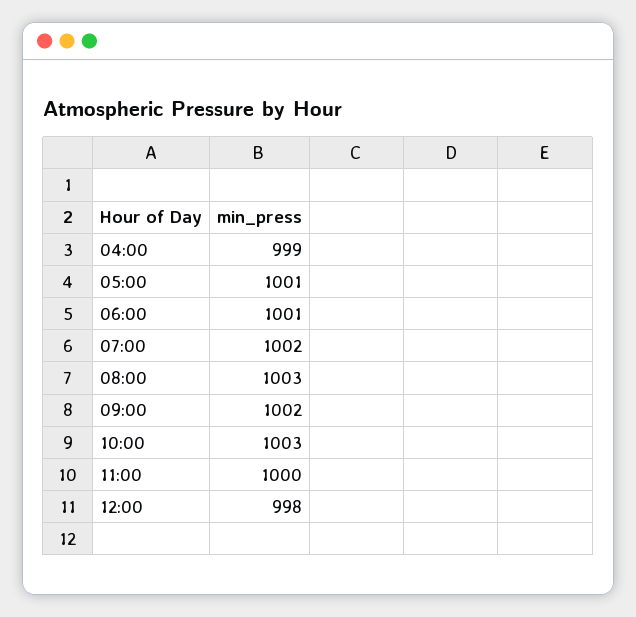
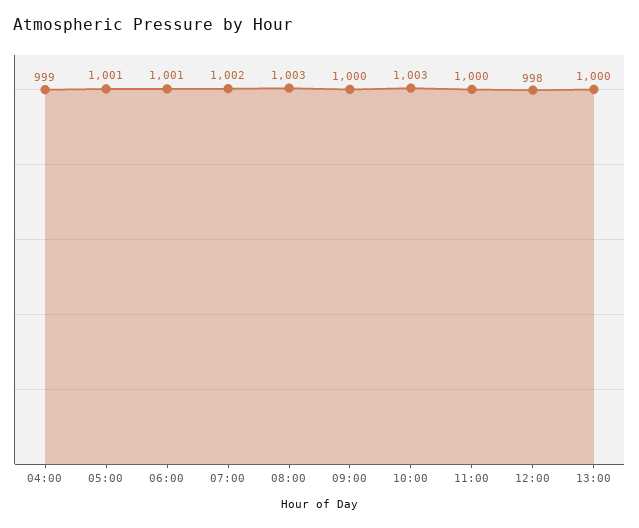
09:00: 1002 -> 1000
13:00: none -> 1000

